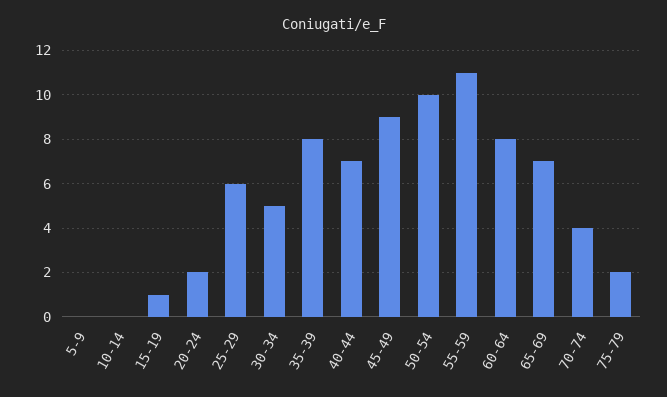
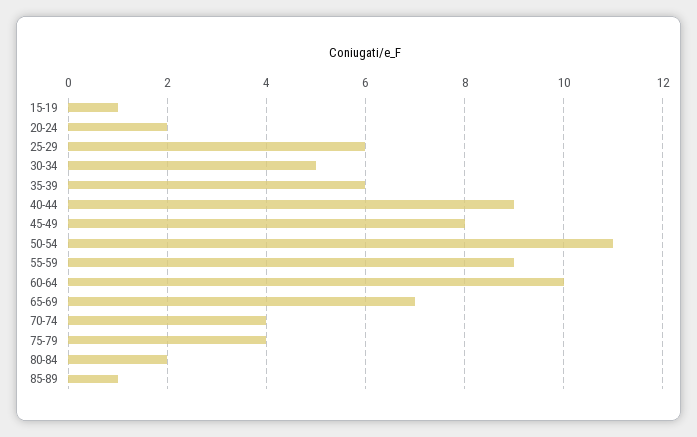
5-9: 0 -> none
10-14: 0 -> none
35-39: 8 -> 6
40-44: 7 -> 9
45-49: 9 -> 8
50-54: 10 -> 11
55-59: 11 -> 9
60-64: 8 -> 10
75-79: 2 -> 4
80-84: none -> 2
85-89: none -> 1

